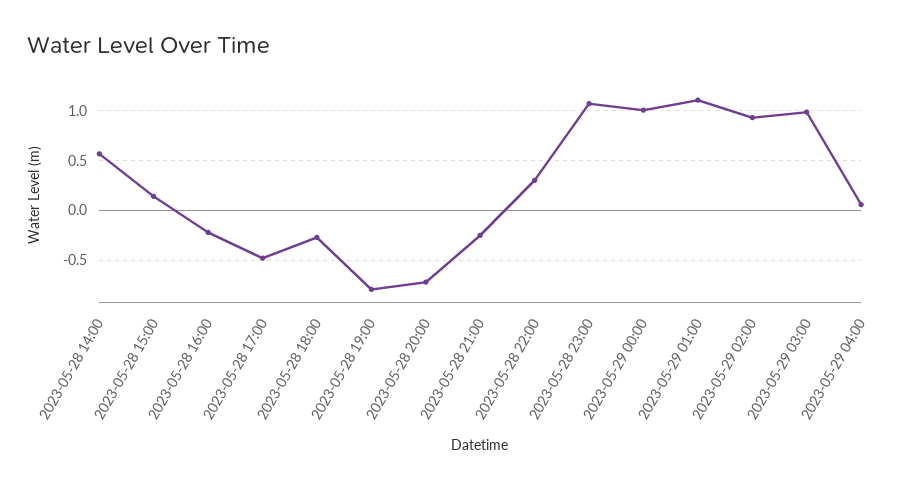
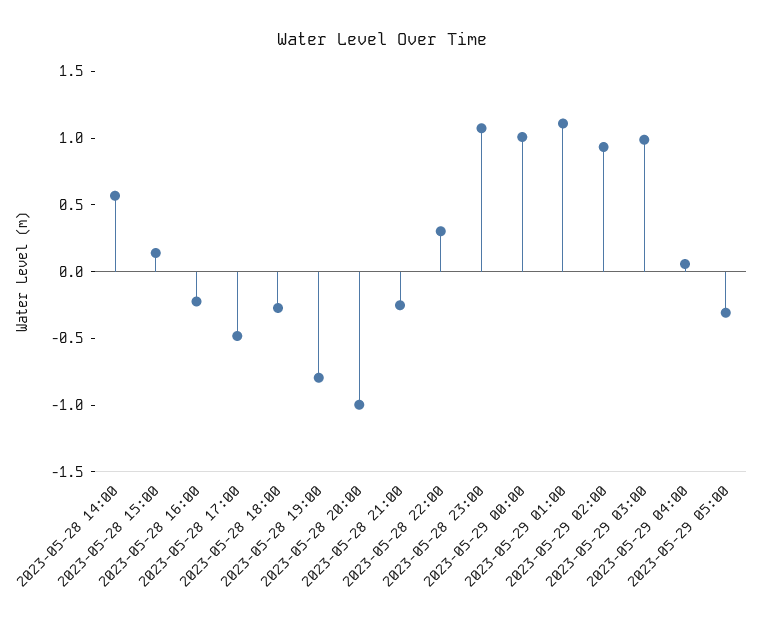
2023-05-28 20:00: -0.7 -> -1
2023-05-29 05:00: none -> -0.3

